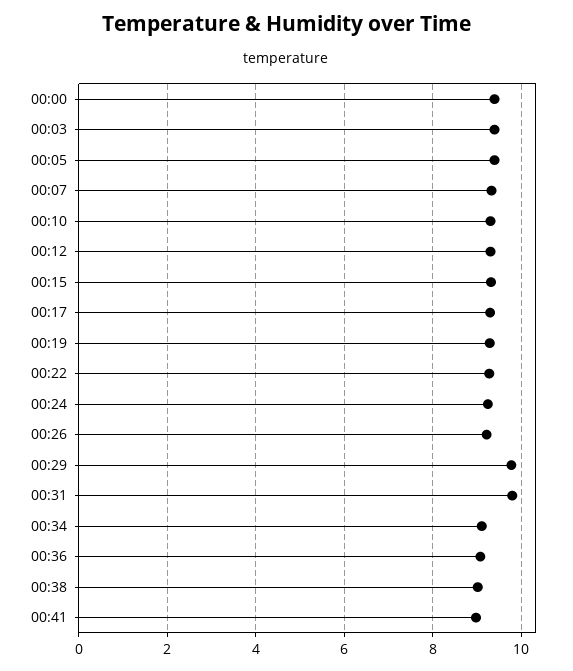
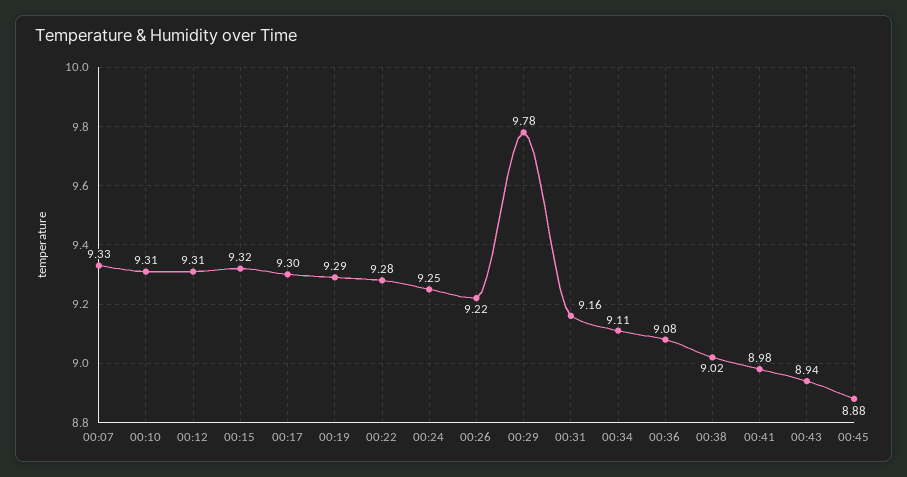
00:00: 9.4 -> none
00:03: 9.4 -> none
00:05: 9.4 -> none
00:31: 9.8 -> 9.16
00:43: none -> 8.94
00:45: none -> 8.88

